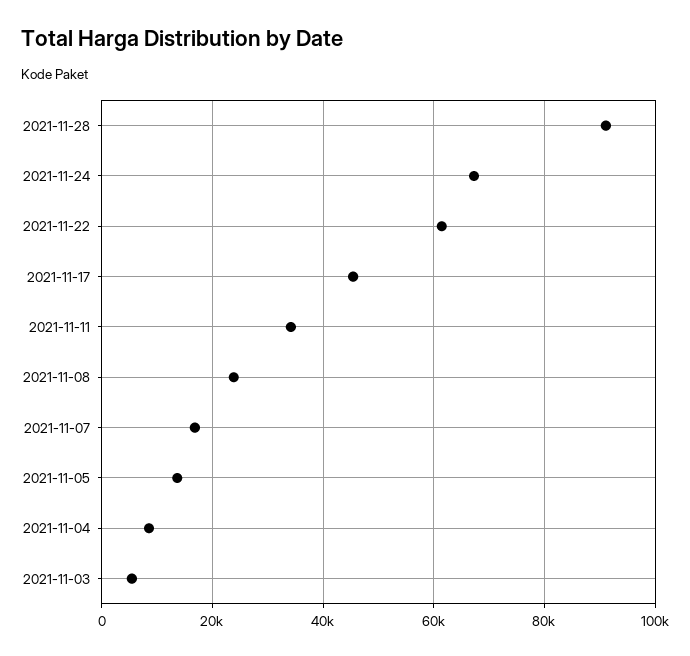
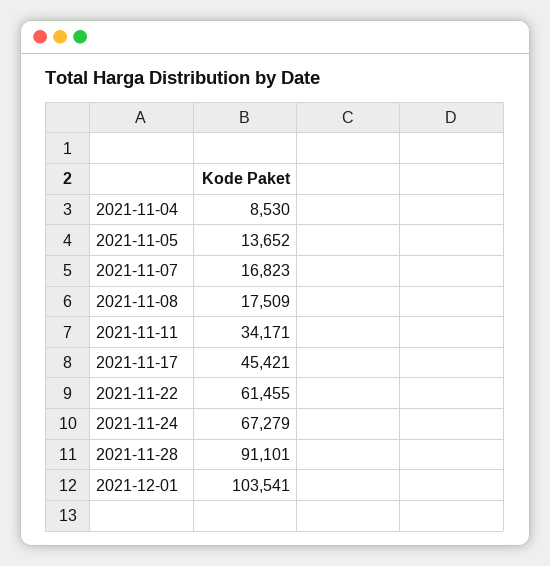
2021-11-08: 24000 -> 17509
2021-11-03: 6000 -> none
2021-12-01: none -> 103541

